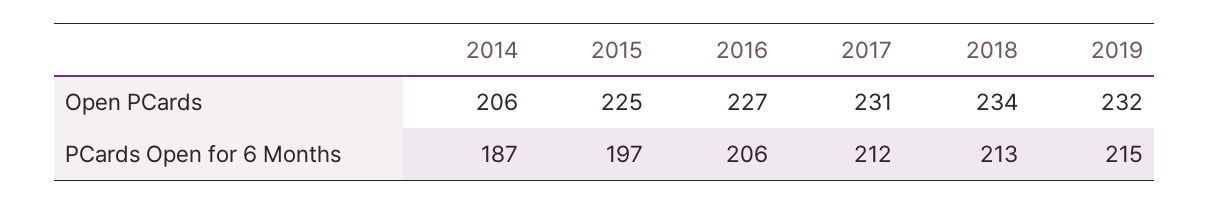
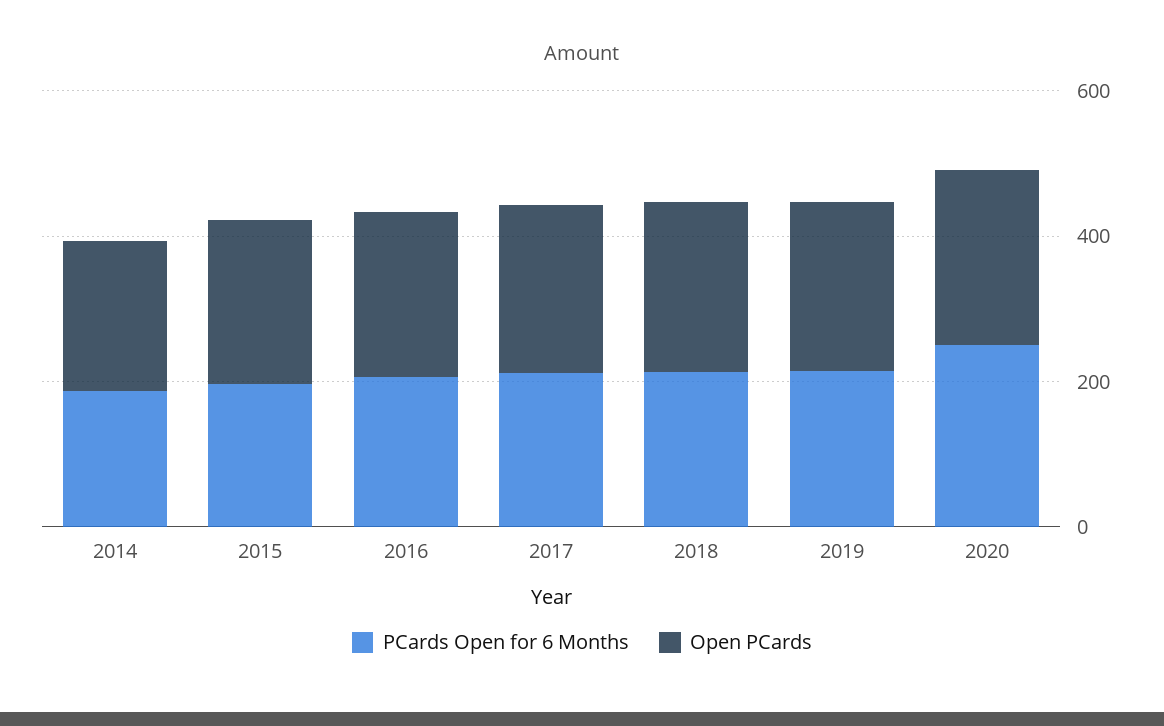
PCards Open for 6 Months, 2020: none -> 250
Open PCards, 2020: none -> 250

